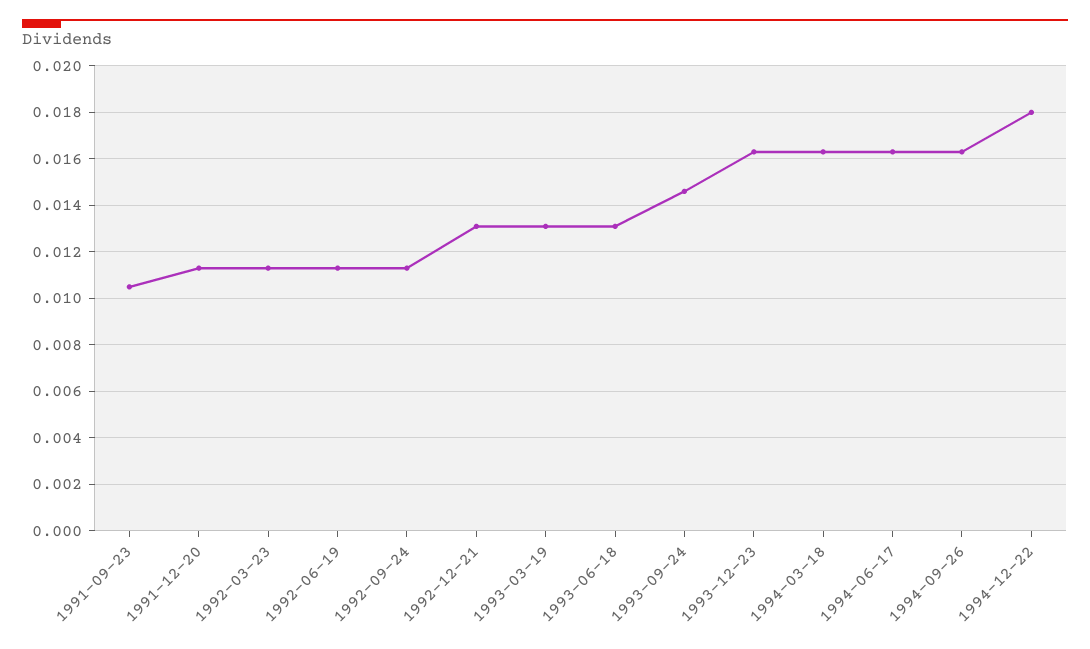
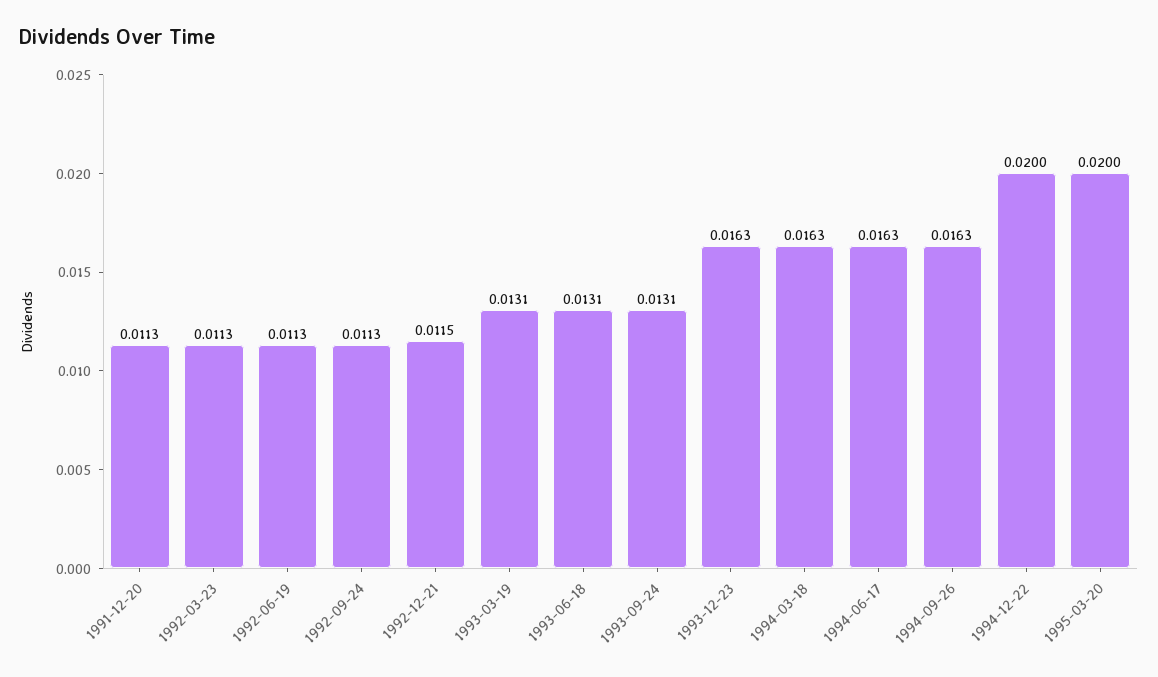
1991-09-23: 0.0105 -> none
1992-12-21: 0.013 -> 0.0115
1993-09-24: 0.0145 -> 0.0131
1994-12-22: 0.018 -> 0.02
1995-03-20: none -> 0.02

